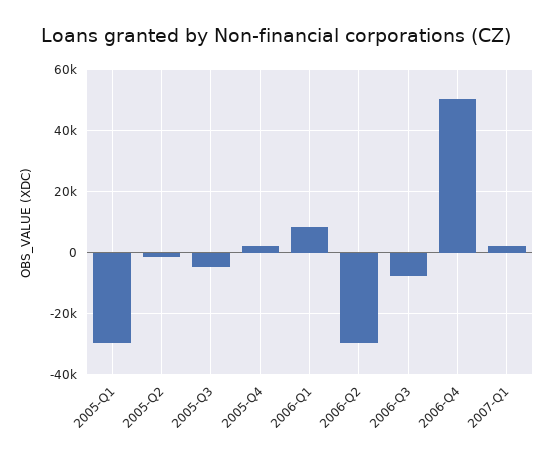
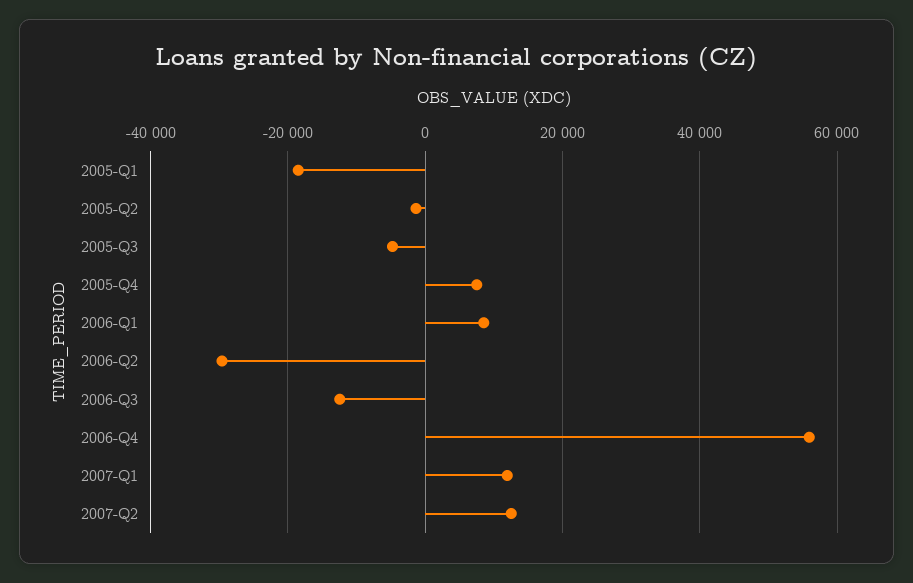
2005-Q1: -30000 -> -18000
2005-Q4: 2000 -> 8000
2006-Q3: -8000 -> -12000
2006-Q4: 50000 -> 56000
2007-Q1: 2000 -> 12000
2007-Q2: none -> 12000

